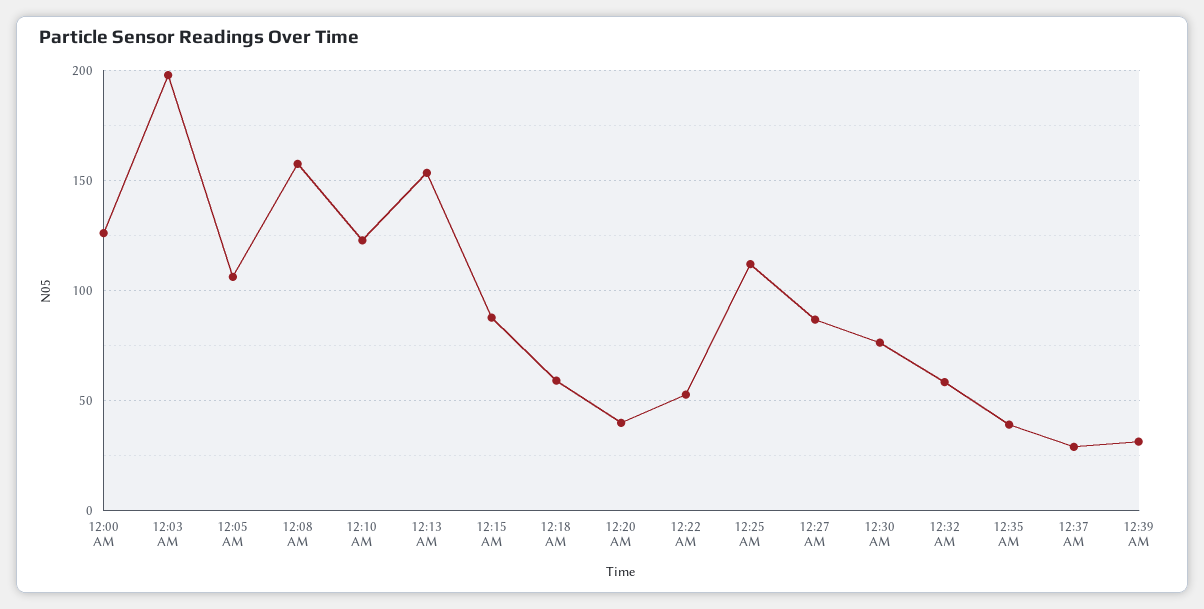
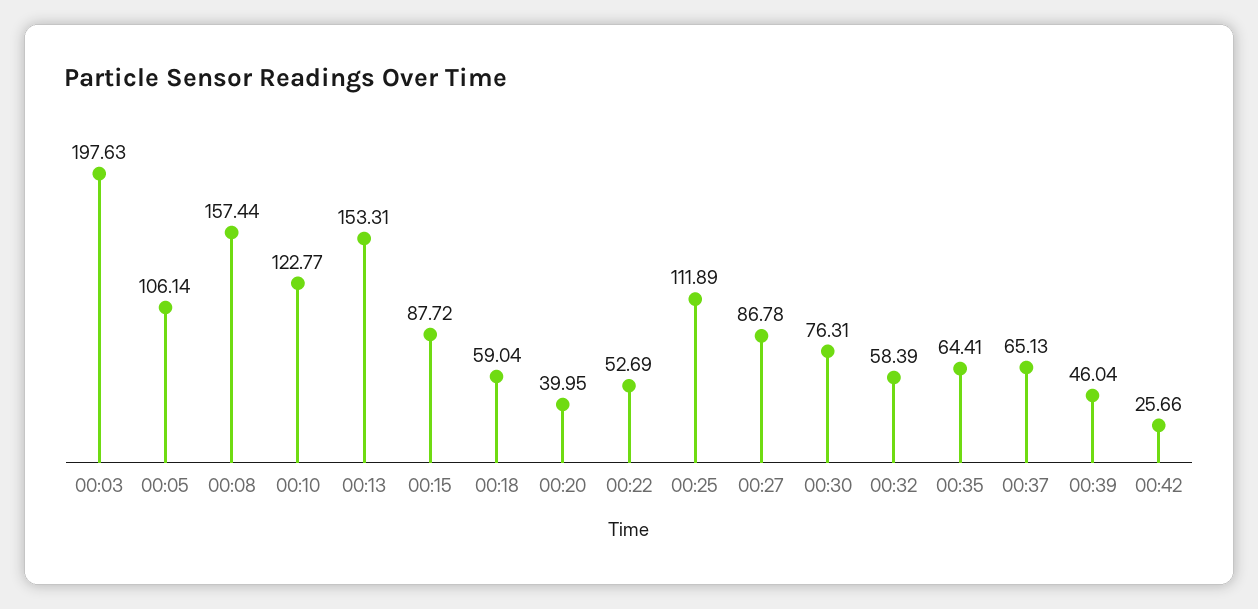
12:00 AM: 125 -> none
12:35 AM: 40 -> 64.41
12:37 AM: 30 -> 65.13
12:39 AM: 30 -> 46.04
00:42: none -> 25.66

